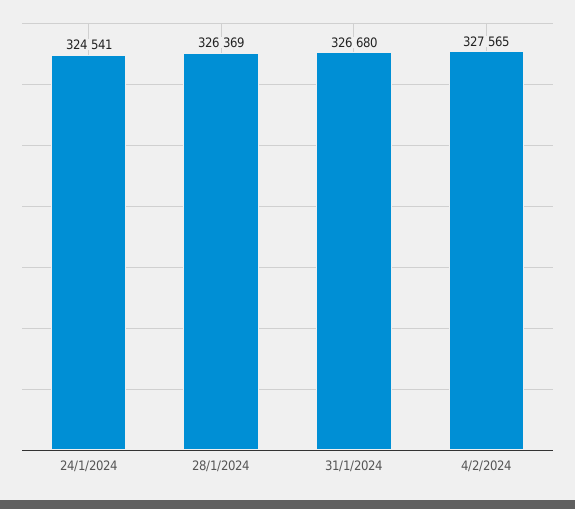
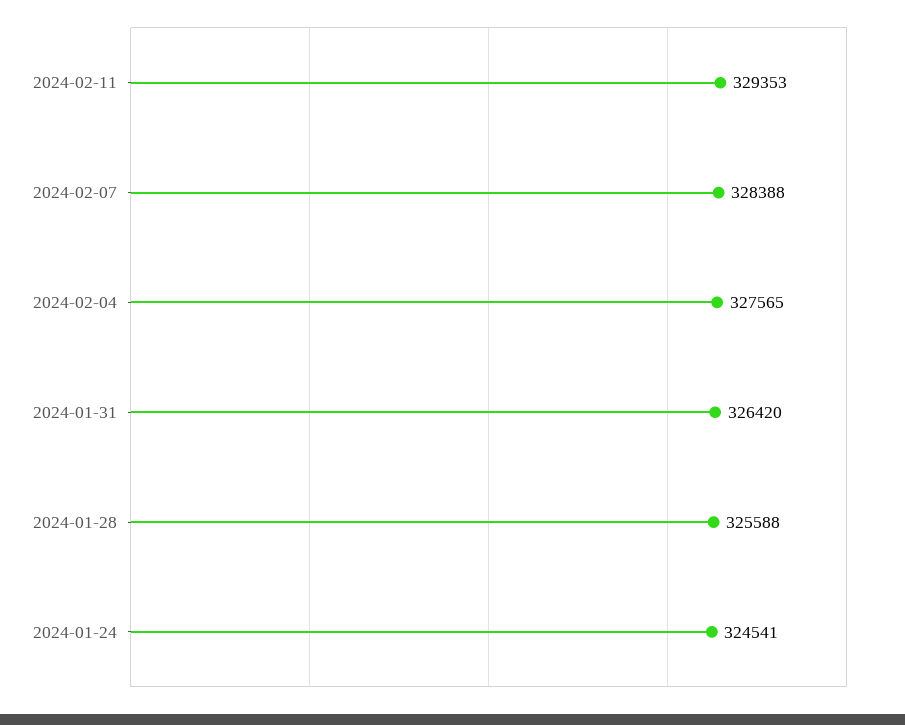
28/1/2024: 326369 -> 325588
31/1/2024: 326680 -> 326420
2024-02-11: none -> 329353
2024-02-07: none -> 328388

